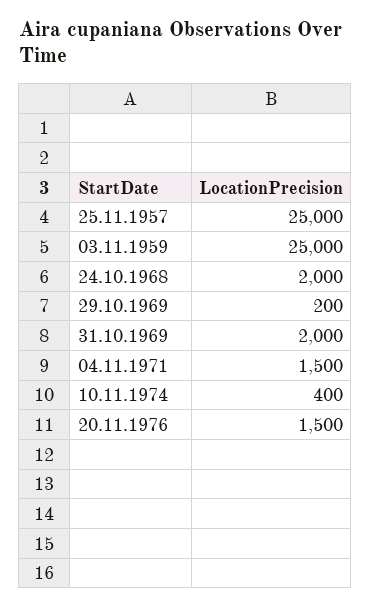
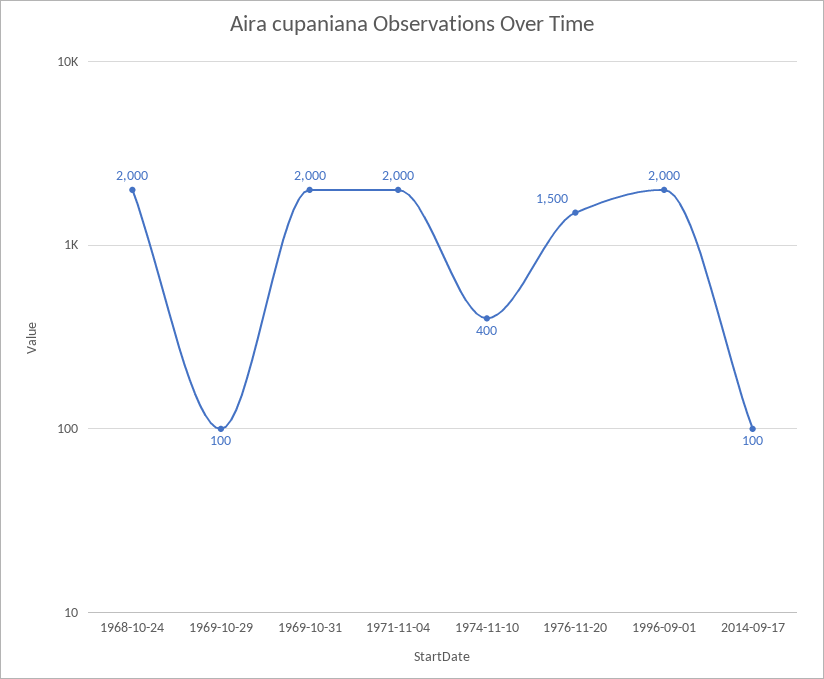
25.11.1957: 25000 -> none
03.11.1959: 25000 -> none
29.10.1969: 200 -> 100
04.11.1971: 1500 -> 2000
1996-09-01: none -> 2000
2014-09-17: none -> 100

